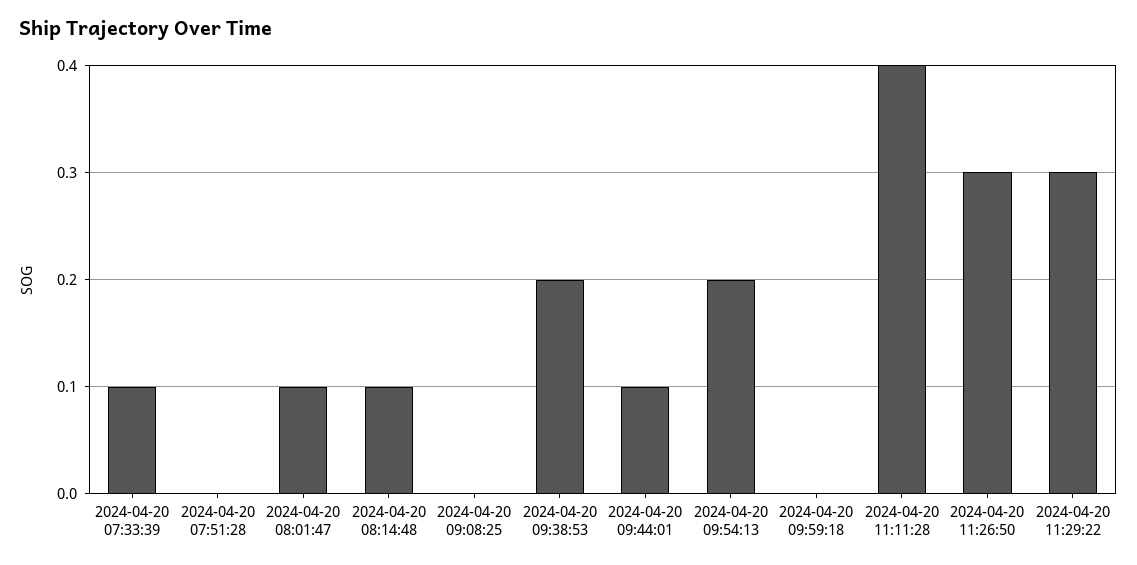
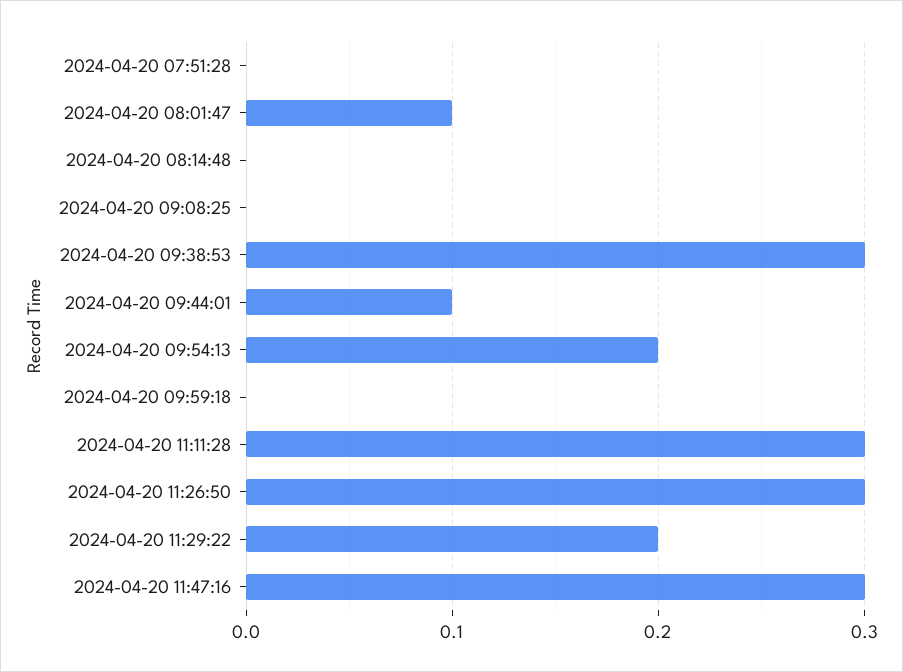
2024-04-20 07:33:39: 0.1 -> none
2024-04-20 08:14:48: 0.1 -> 0
2024-04-20 09:38:53: 0.2 -> 0.3
2024-04-20 11:11:28: 0.4 -> 0.3
2024-04-20 11:29:22: 0.3 -> 0.2
2024-04-20 11:47:16: none -> 0.3

